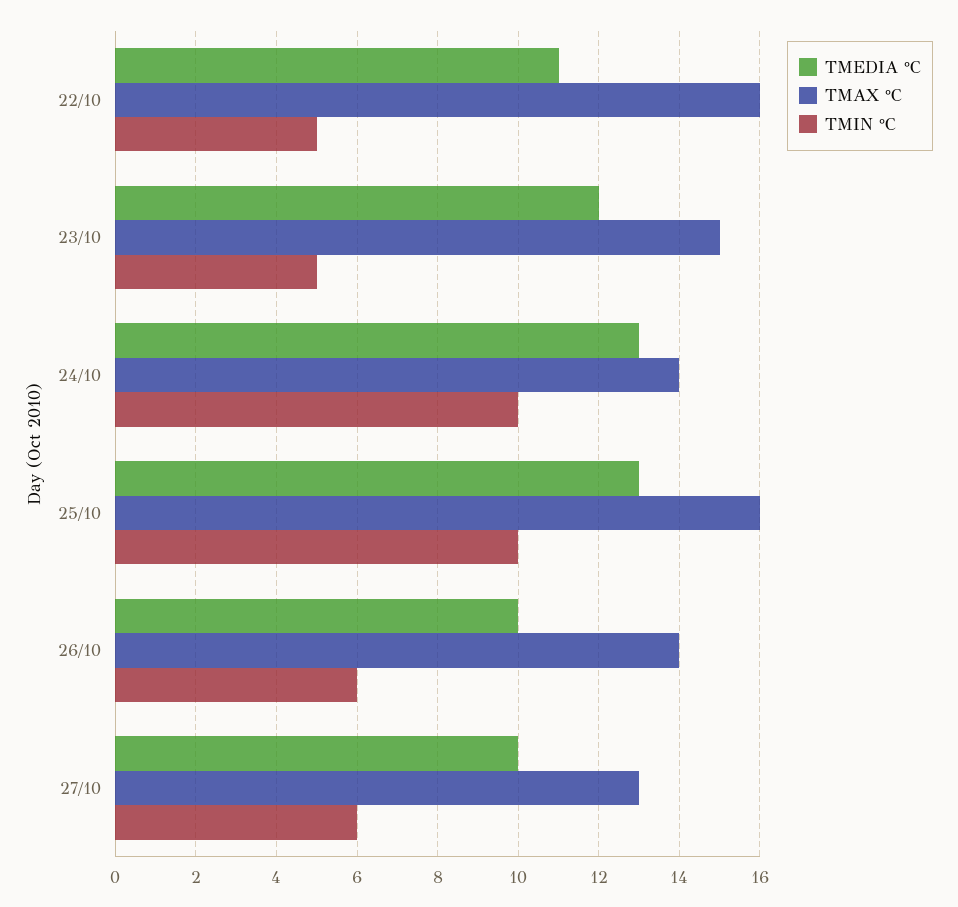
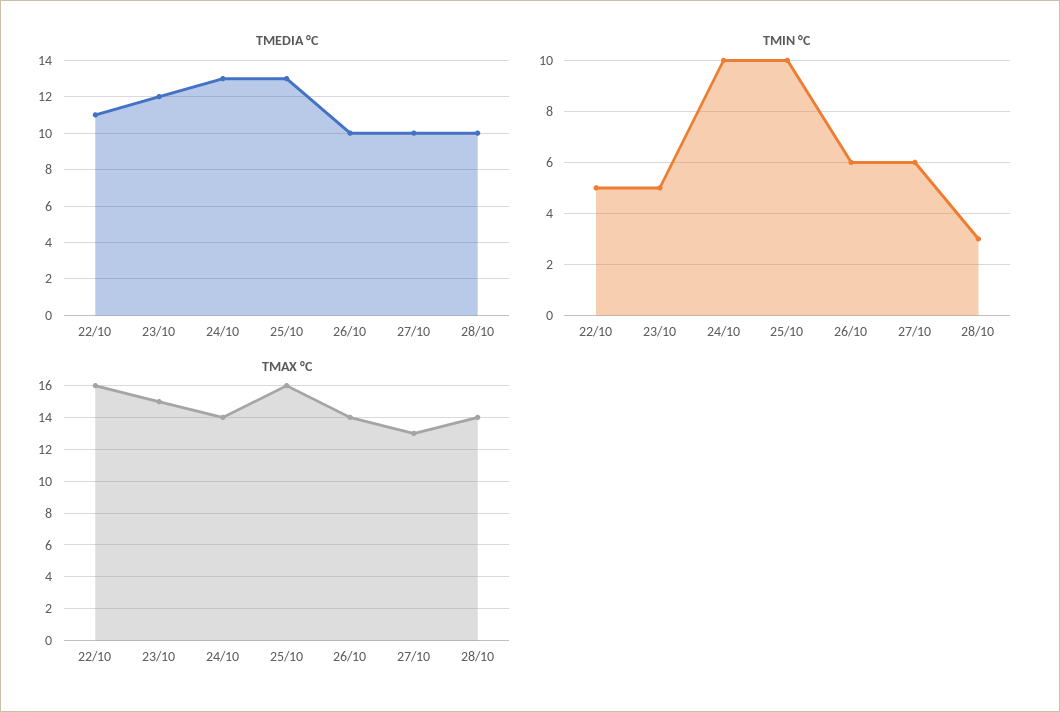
TMEDIA °C, 28/10: none -> 10
TMIN °C, 28/10: none -> 3
TMAX °C, 28/10: none -> 14

